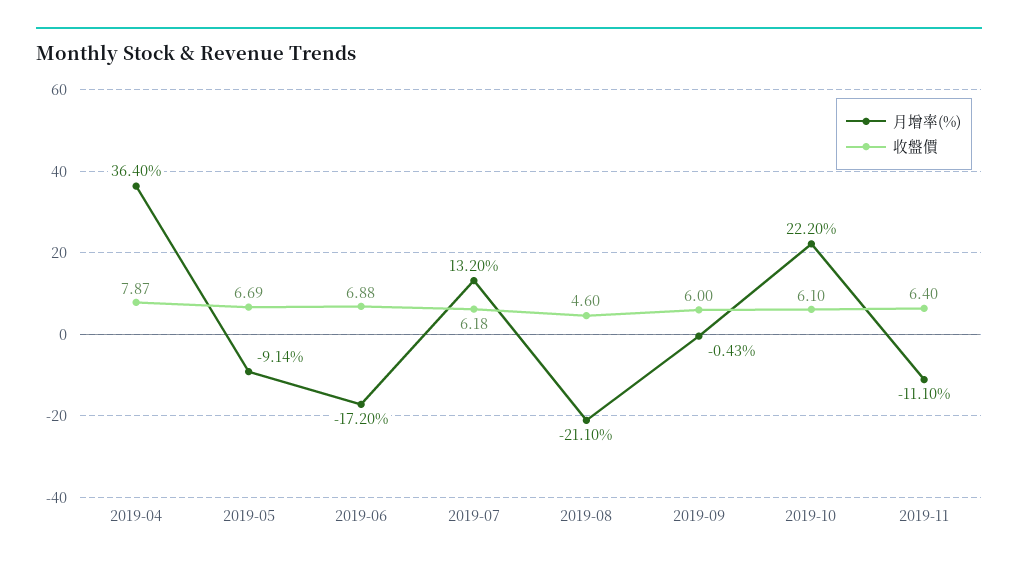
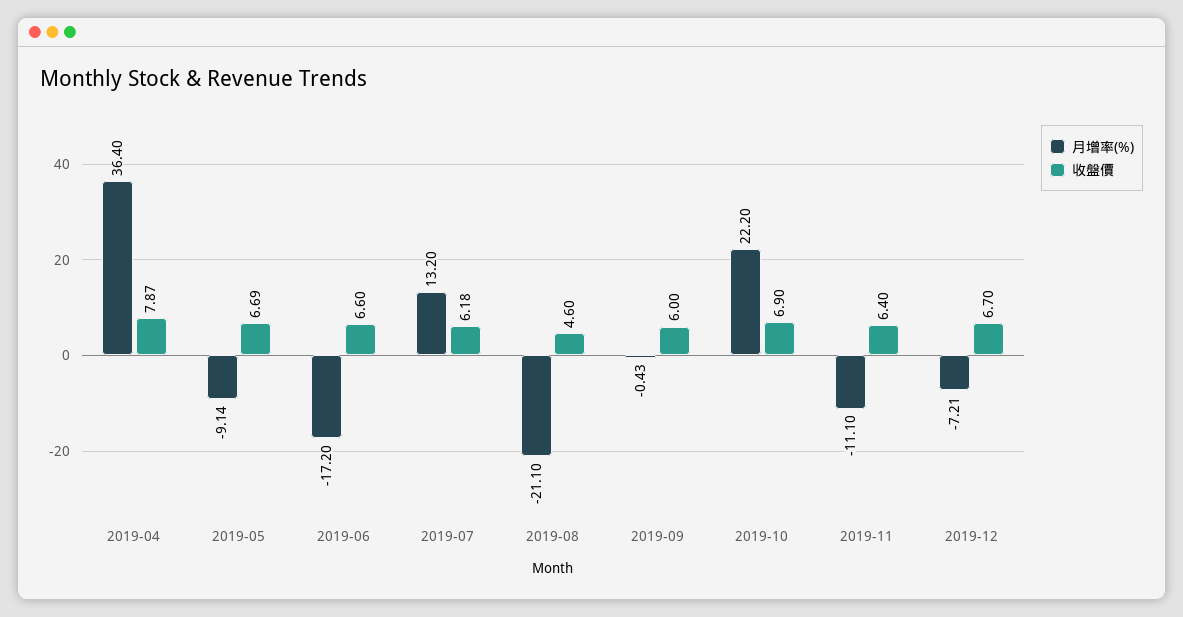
收盤價, 2019-06: 6.88 -> 6.6
收盤價, 2019-10: 6.1 -> 6.9
月增率(%), 2019-12: none -> -7.21
收盤價, 2019-12: none -> 6.7

